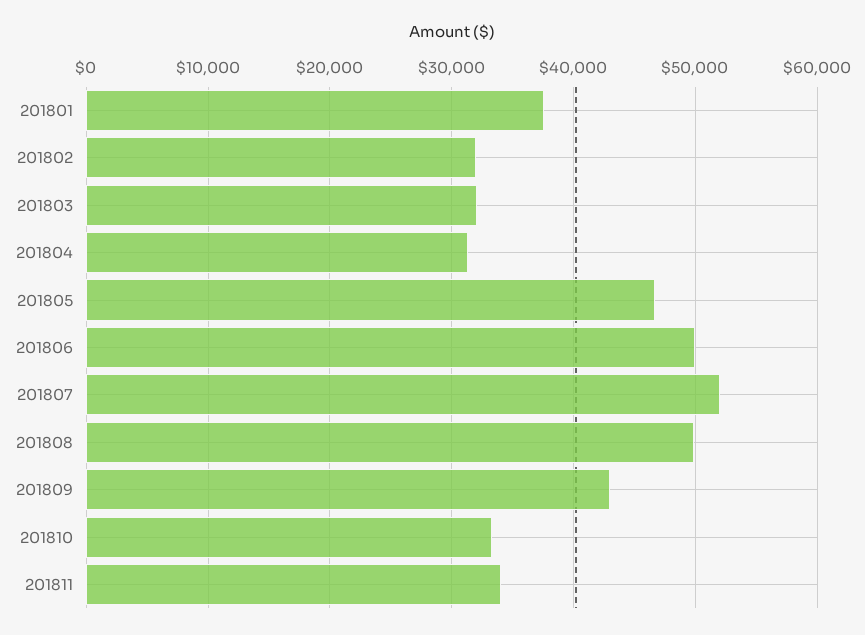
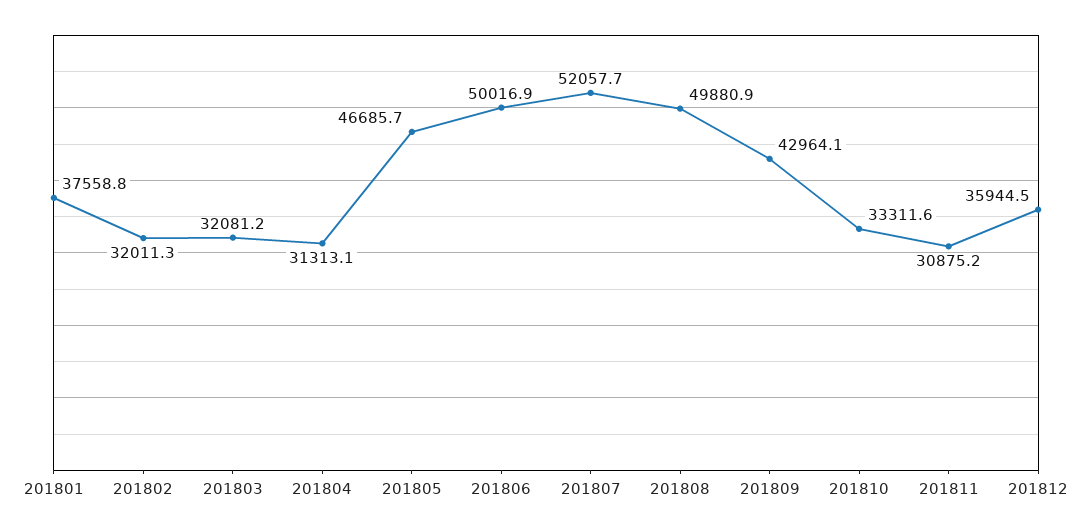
201811: 34000 -> 30875.2
201812: none -> 35944.5

